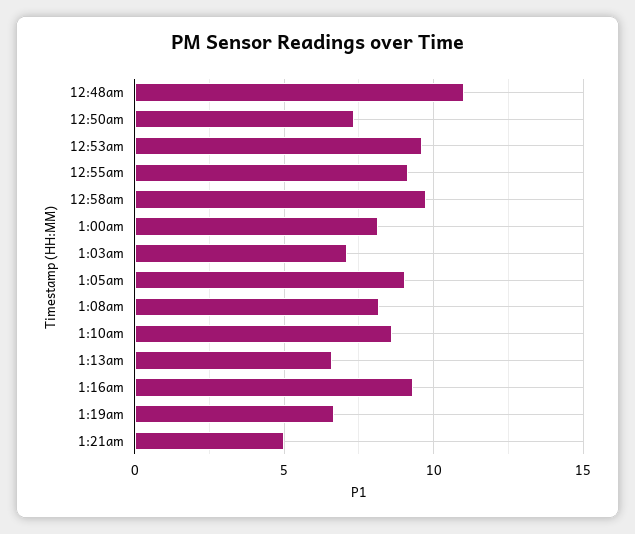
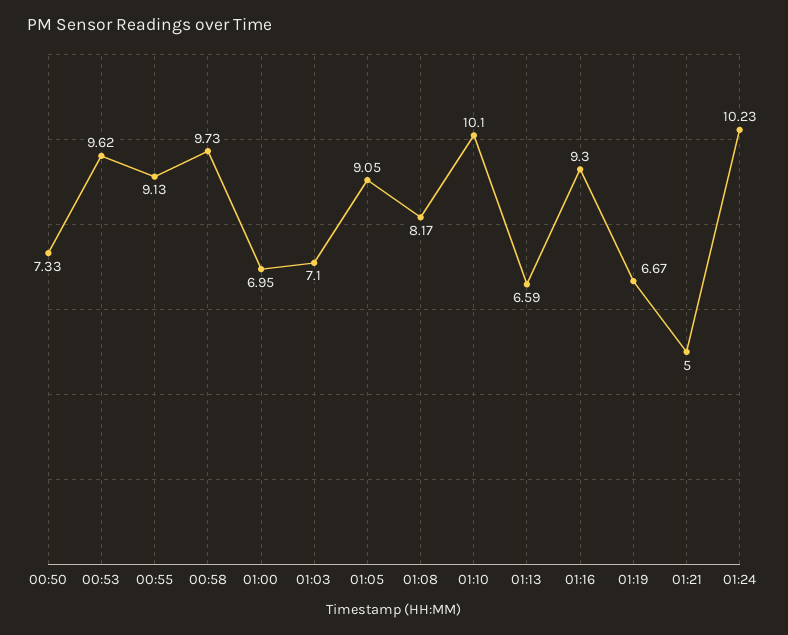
12:48am: 11 -> none
1:00am: 8 -> 6.95
1:10am: 8.5 -> 10.1
01:24: none -> 10.23

